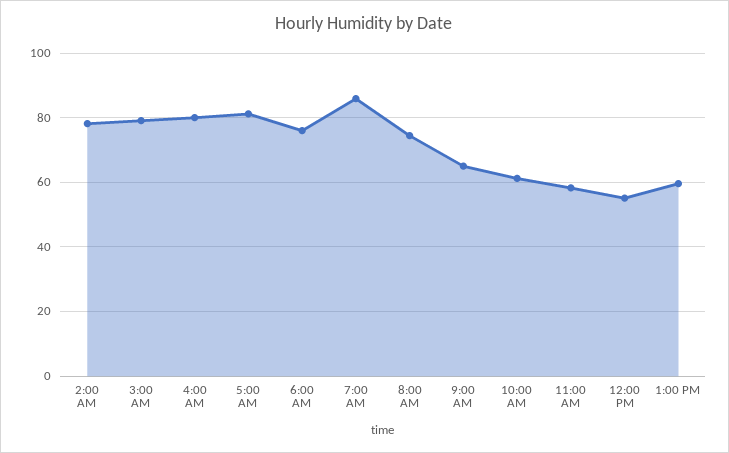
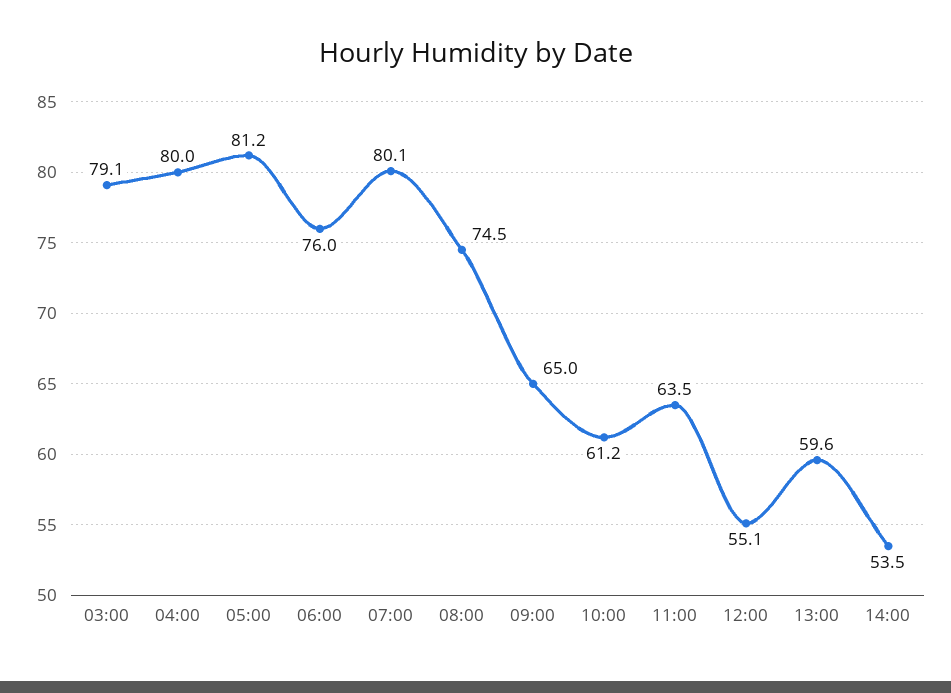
2:00 AM: 78 -> none
7:00 AM: 86 -> 80.1
11:00 AM: 58 -> 63.5
14:00: none -> 53.5

